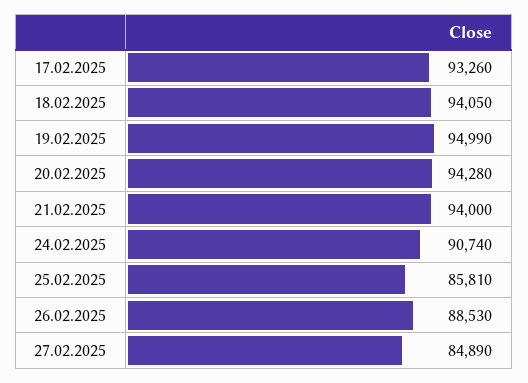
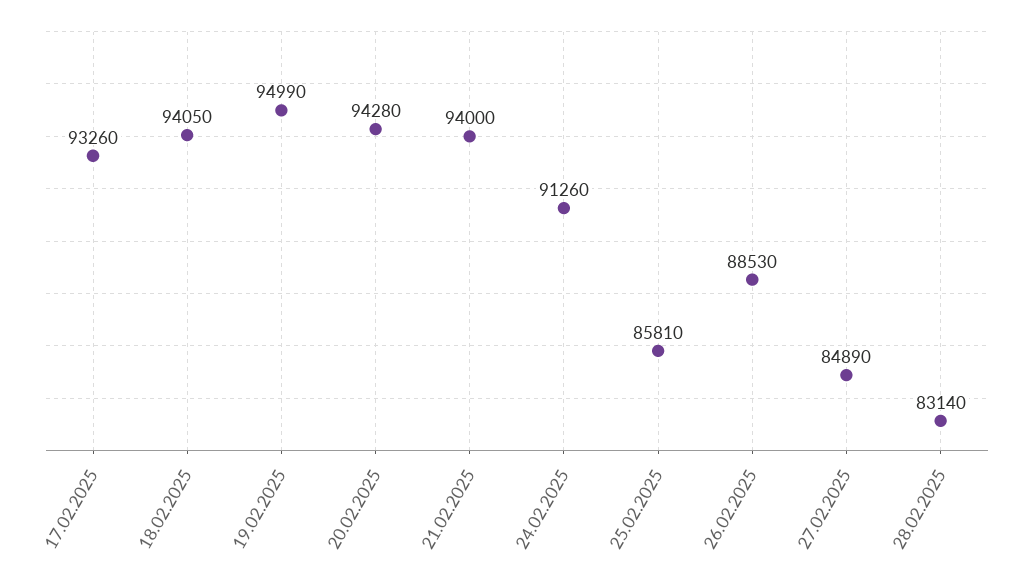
24.02.2025: 90740 -> 91260
28.02.2025: none -> 83140

